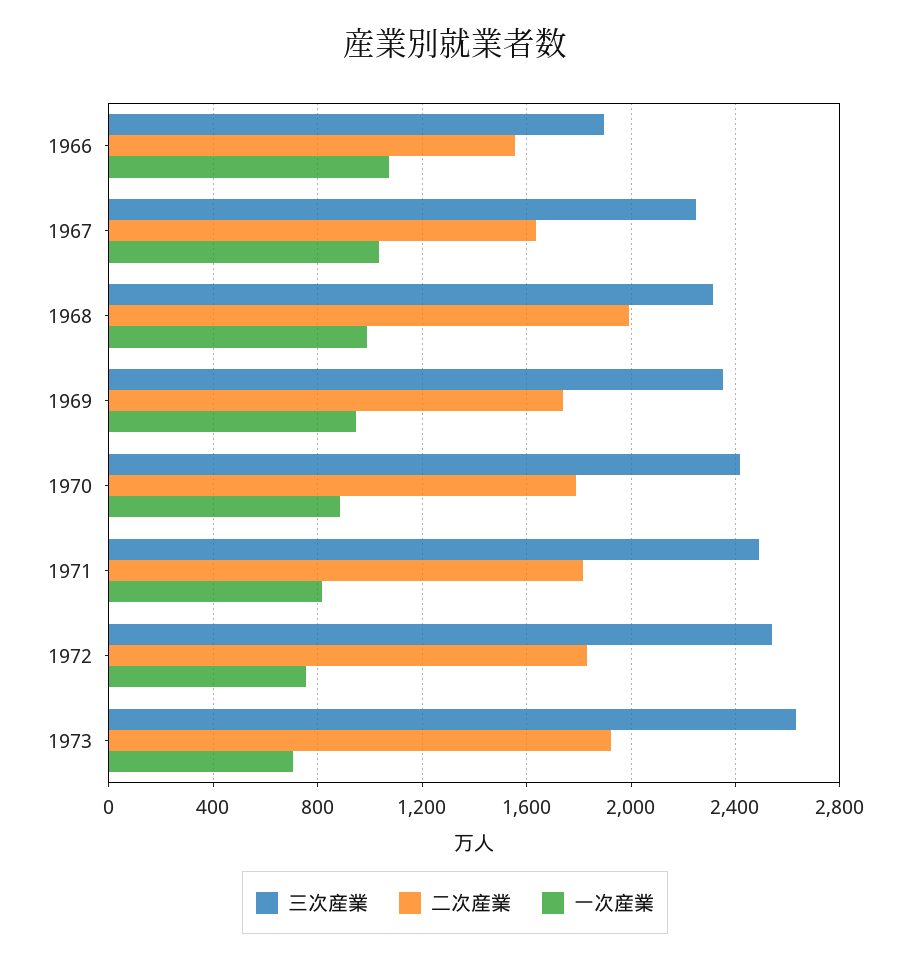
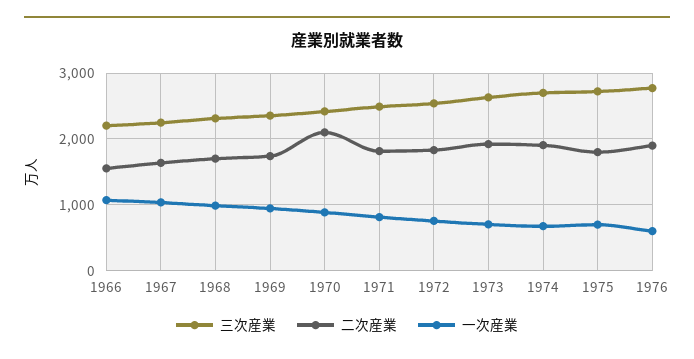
三次産業, 1966: 1900 -> 2200
二次産業, 1968: 2000 -> 1700
二次産業, 1970: 1800 -> 2100
三次産業, 1974: none -> 2700
二次産業, 1974: none -> 1900
一次産業, 1974: none -> 700
三次産業, 1975: none -> 2700
二次産業, 1975: none -> 1800
一次産業, 1975: none -> 700
三次産業, 1976: none -> 2800
二次産業, 1976: none -> 1900
一次産業, 1976: none -> 600

